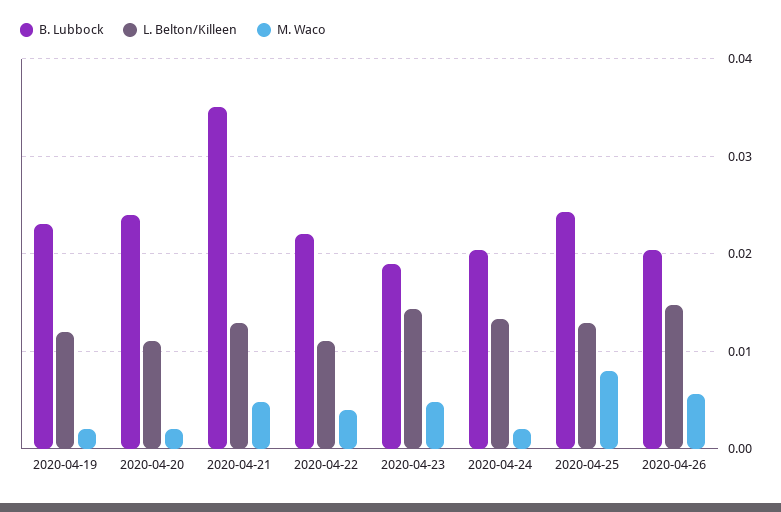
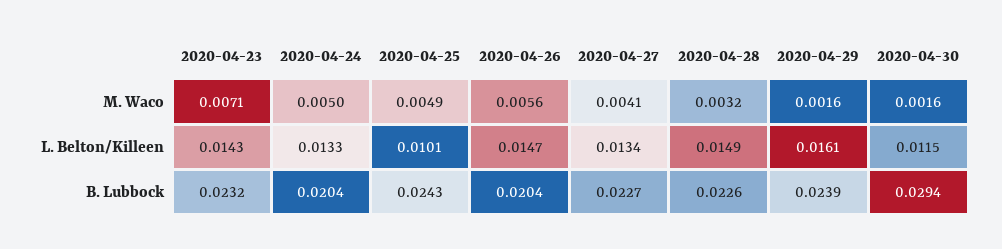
B. Lubbock, 2020-04-19: 0.023 -> none
L. Belton/Killeen, 2020-04-19: 0.012 -> none
M. Waco, 2020-04-19: 0.002 -> none
B. Lubbock, 2020-04-20: 0.024 -> none
L. Belton/Killeen, 2020-04-20: 0.011 -> none
M. Waco, 2020-04-20: 0.002 -> none
B. Lubbock, 2020-04-21: 0.035 -> none
L. Belton/Killeen, 2020-04-21: 0.013 -> none
M. Waco, 2020-04-21: 0.005 -> none
B. Lubbock, 2020-04-22: 0.022 -> none
L. Belton/Killeen, 2020-04-22: 0.011 -> none
M. Waco, 2020-04-22: 0.004 -> none
B. Lubbock, 2020-04-23: 0.019 -> 0.0232
M. Waco, 2020-04-23: 0.005 -> 0.0071
M. Waco, 2020-04-24: 0.002 -> 0.005
L. Belton/Killeen, 2020-04-25: 0.013 -> 0.0101
M. Waco, 2020-04-25: 0.008 -> 0.0049
M. Waco, 2020-04-27: none -> 0.0041
M. Waco, 2020-04-28: none -> 0.0032
M. Waco, 2020-04-29: none -> 0.0016
M. Waco, 2020-04-30: none -> 0.0016
L. Belton/Killeen, 2020-04-27: none -> 0.0134
L. Belton/Killeen, 2020-04-28: none -> 0.0149
L. Belton/Killeen, 2020-04-29: none -> 0.0161
L. Belton/Killeen, 2020-04-30: none -> 0.0115
B. Lubbock, 2020-04-27: none -> 0.0227
B. Lubbock, 2020-04-28: none -> 0.0226
B. Lubbock, 2020-04-29: none -> 0.0239
B. Lubbock, 2020-04-30: none -> 0.0294

